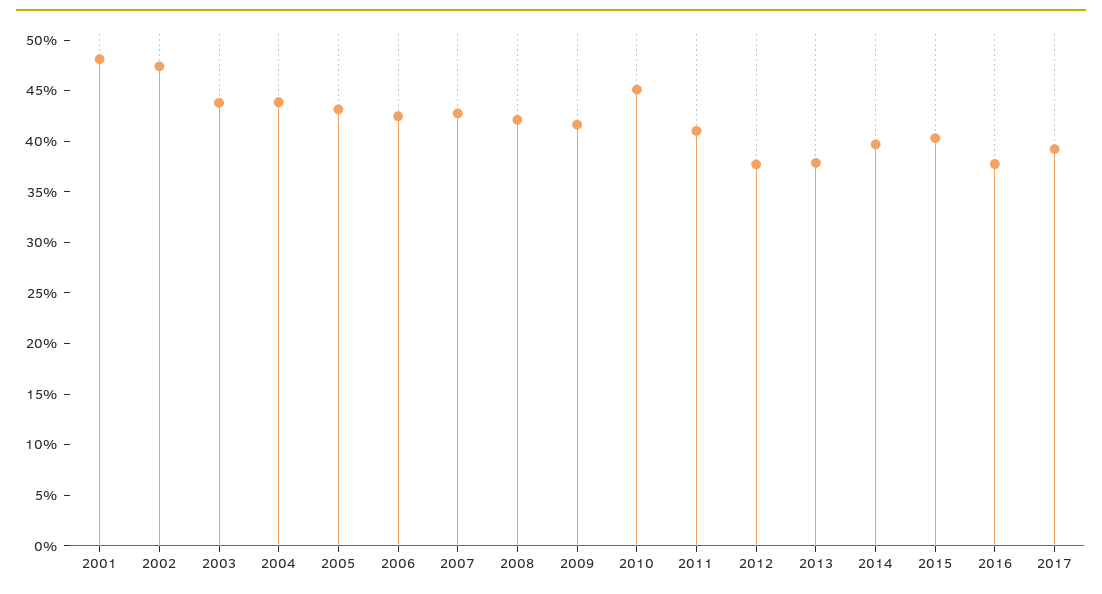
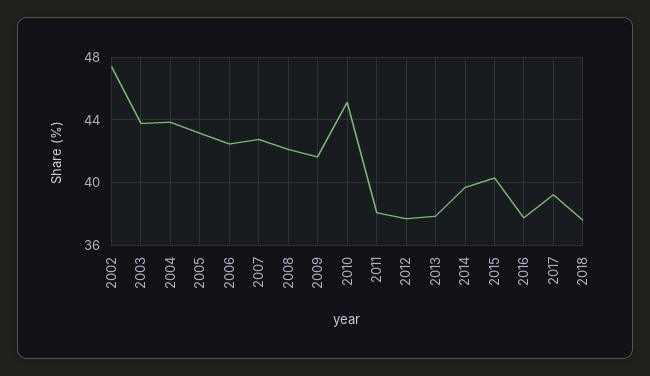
2001: 48 -> none
2011: 41 -> 38
2018: none -> 37.5

